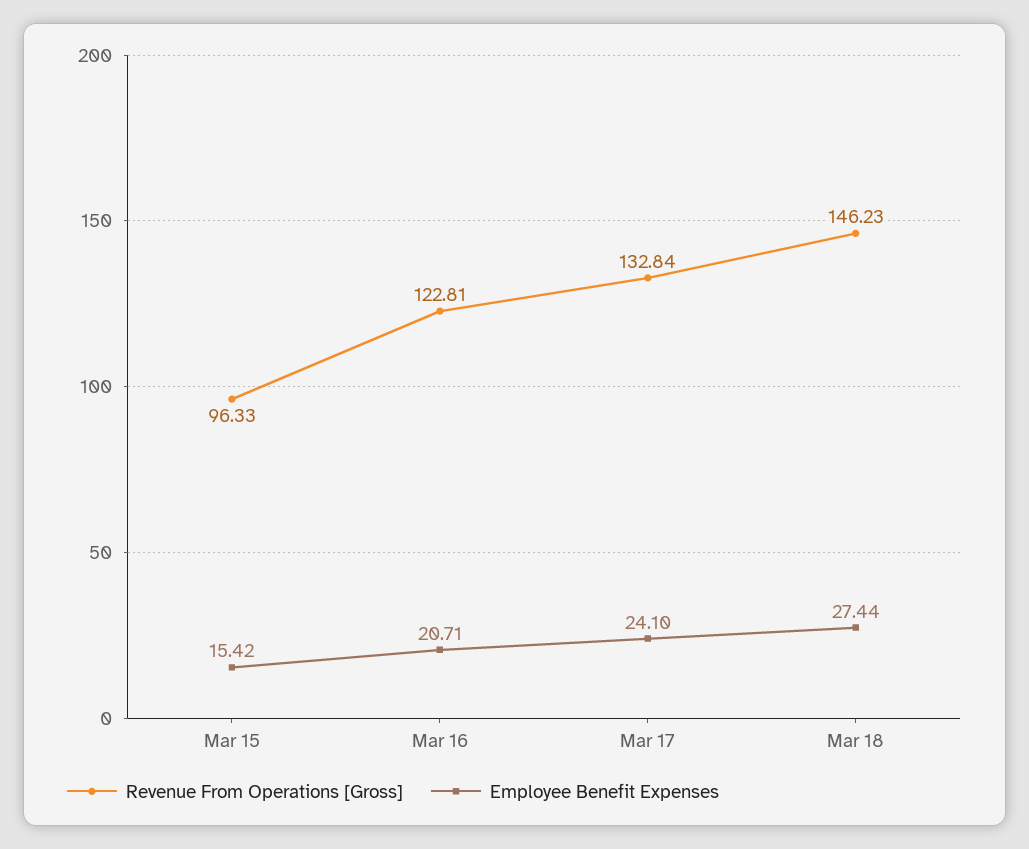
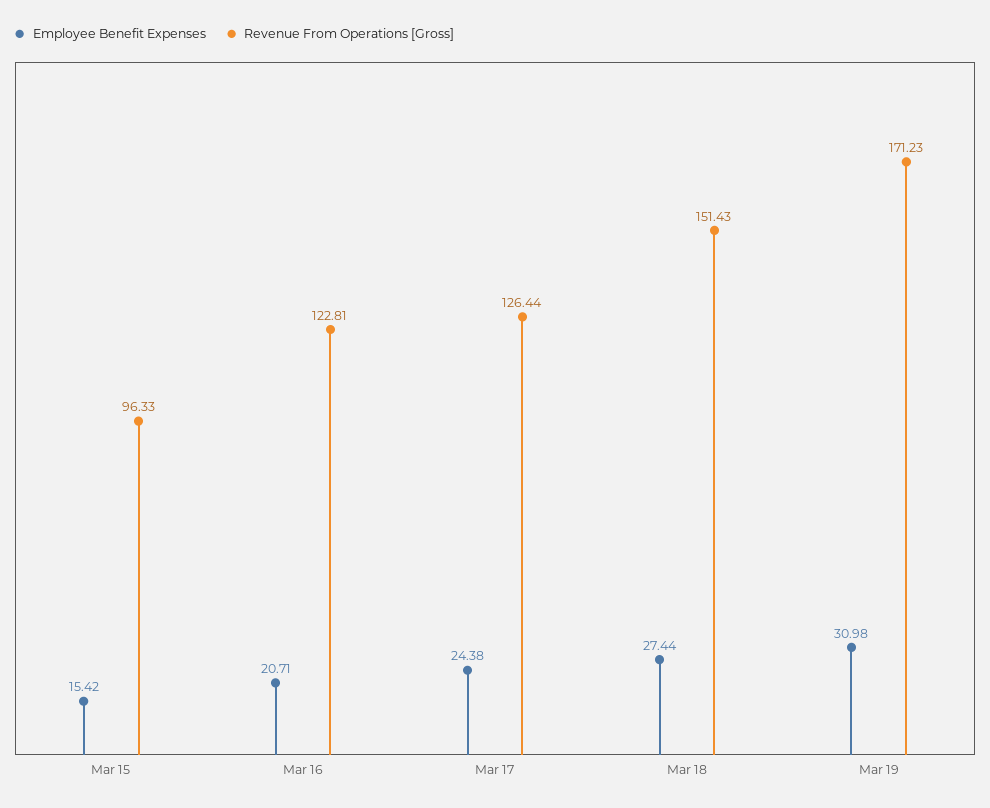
Revenue From Operations [Gross], Mar 17: 132.84 -> 126.44
Employee Benefit Expenses, Mar 17: 24.1 -> 24.38
Revenue From Operations [Gross], Mar 18: 146.23 -> 151.43
Employee Benefit Expenses, Mar 19: none -> 30.98
Revenue From Operations [Gross], Mar 19: none -> 171.23

